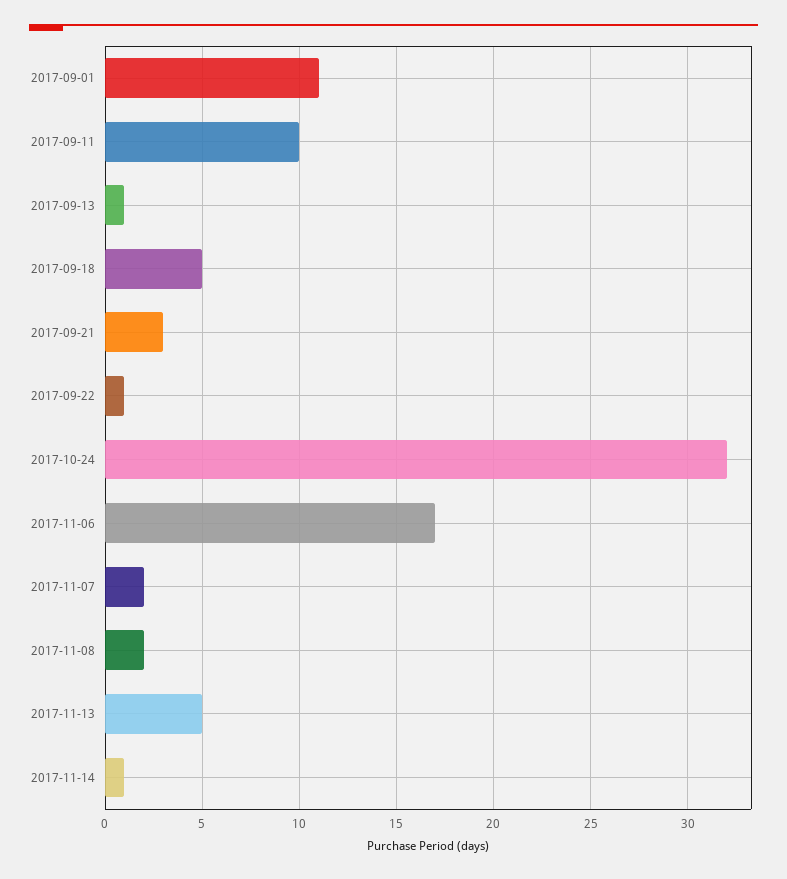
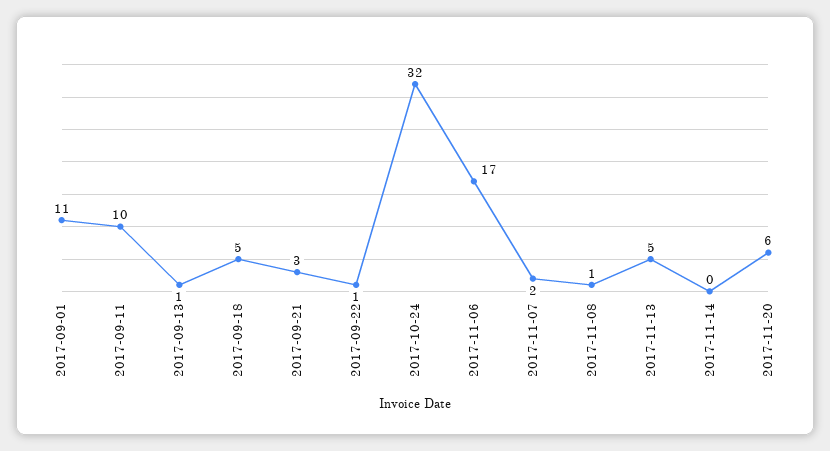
2017-11-08: 2 -> 1
2017-11-14: 1 -> 0
2017-11-20: none -> 6

